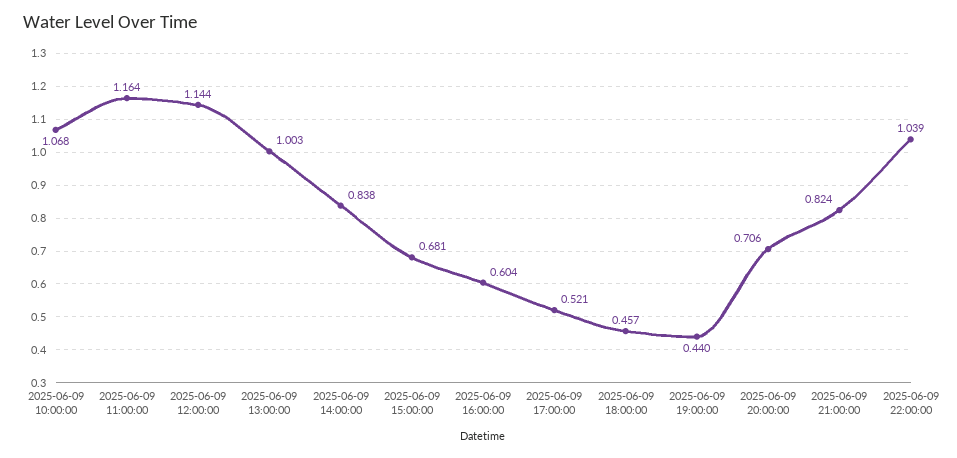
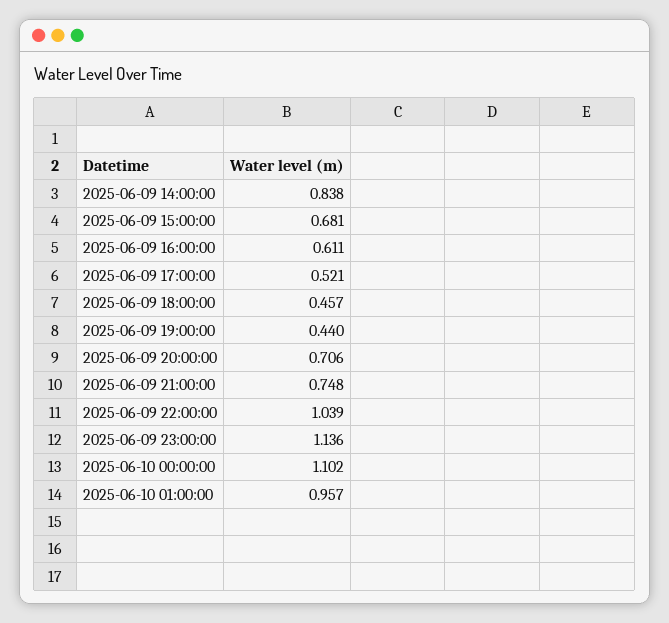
2025-06-09 10:00:00: 1.068 -> none
2025-06-09 11:00:00: 1.164 -> none
2025-06-09 12:00:00: 1.144 -> none
2025-06-09 13:00:00: 1.003 -> none
2025-06-09 16:00:00: 0.604 -> 0.611
2025-06-09 21:00:00: 0.824 -> 0.748
2025-06-09 23:00:00: none -> 1.136
2025-06-10 00:00:00: none -> 1.102
2025-06-10 01:00:00: none -> 0.957

